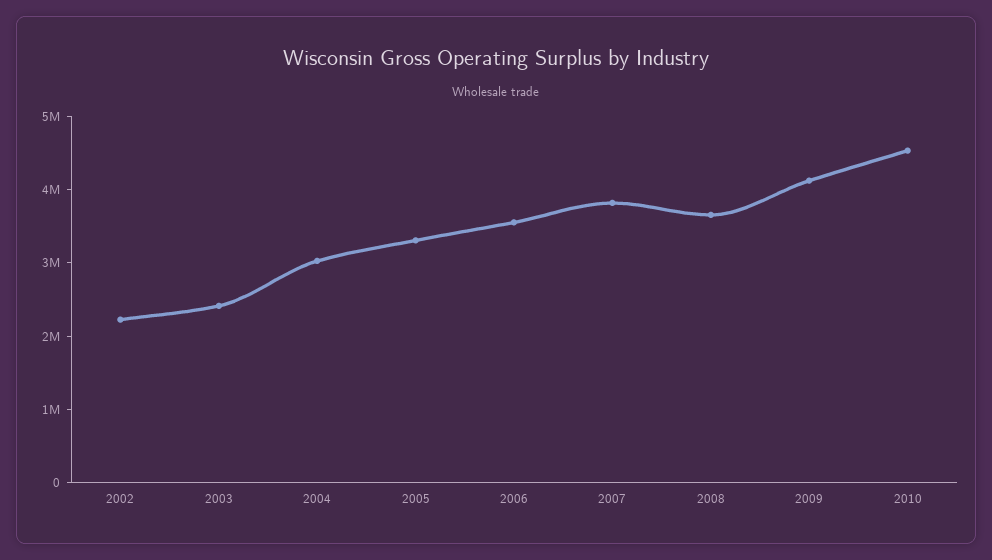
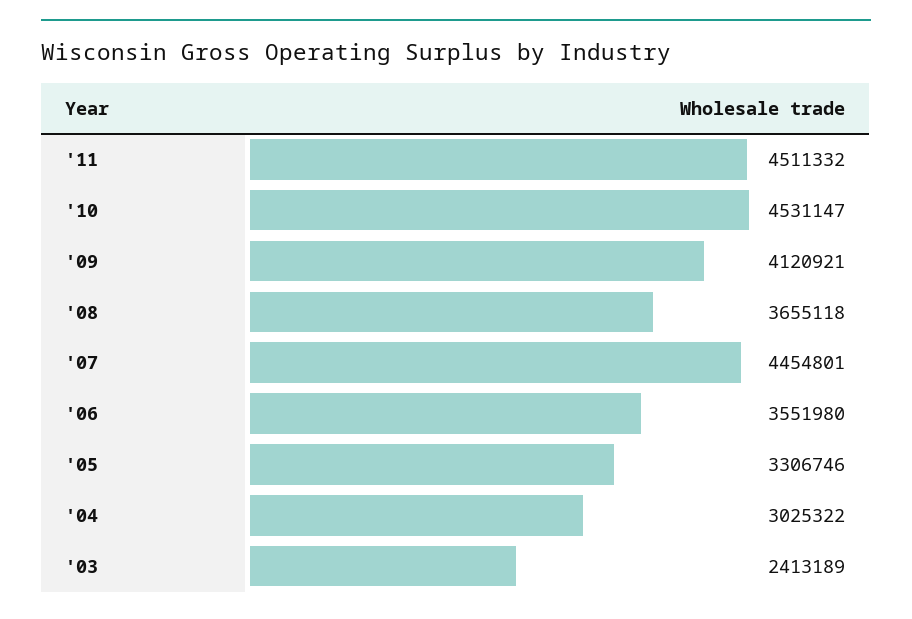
2002: 2200000 -> none
2007: 3800000 -> 4454801
'11: none -> 4511332

